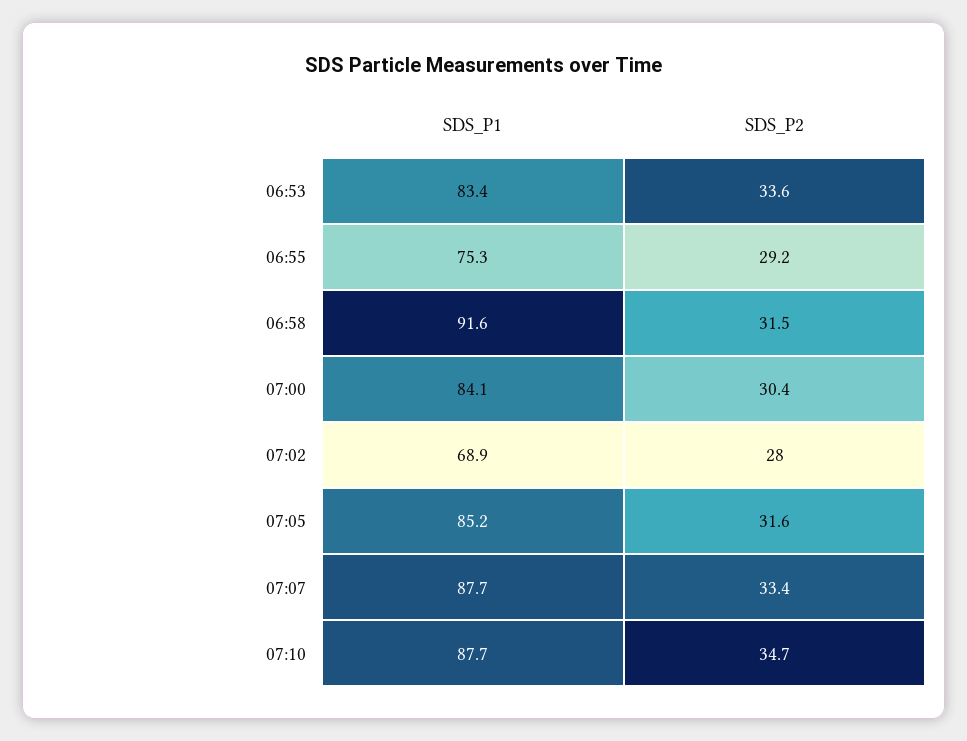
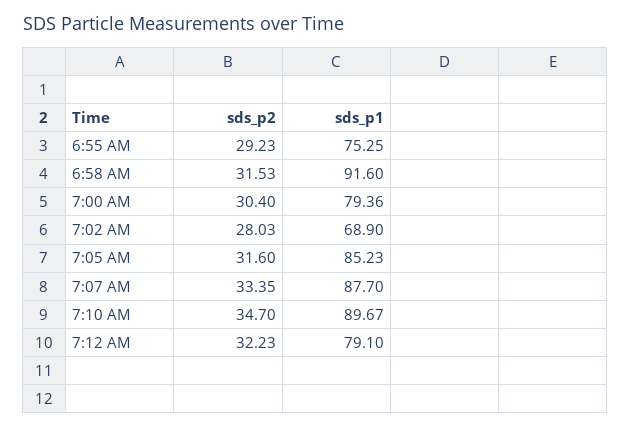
SDS_P1, 06:53: 83.4 -> none
SDS_P2, 06:53: 33.6 -> none
SDS_P1, 07:00: 84.1 -> 79.36
SDS_P1, 07:10: 87.7 -> 89.67
SDS_P2, 7:12 AM: none -> 32.23
SDS_P1, 7:12 AM: none -> 79.1

